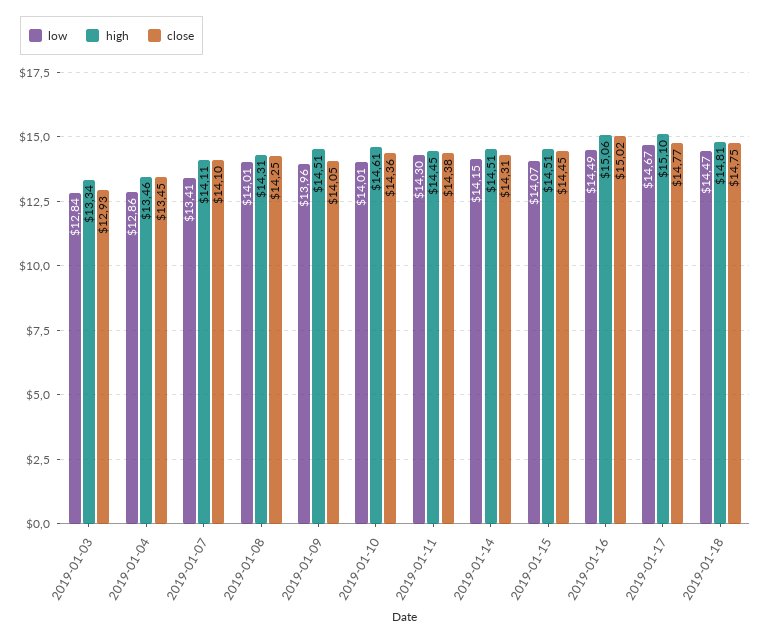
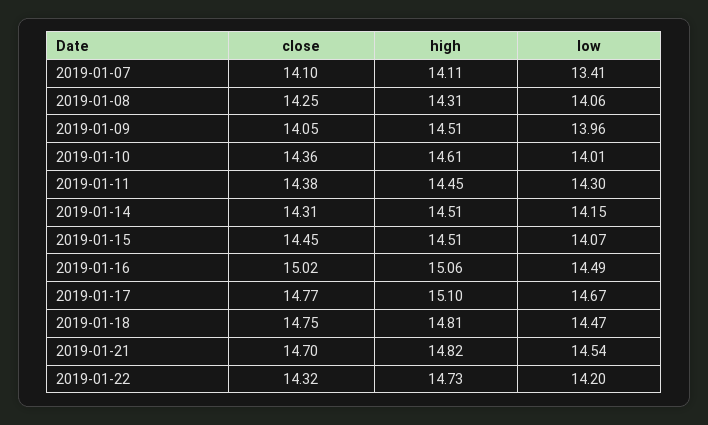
low, 2019-01-03: 12.84 -> none
high, 2019-01-03: 13.34 -> none
close, 2019-01-03: 12.93 -> none
low, 2019-01-04: 12.86 -> none
high, 2019-01-04: 13.46 -> none
close, 2019-01-04: 13.45 -> none
low, 2019-01-08: 14.01 -> 14.06
close, 2019-01-21: none -> 14.7
high, 2019-01-21: none -> 14.82
low, 2019-01-21: none -> 14.54
close, 2019-01-22: none -> 14.32
high, 2019-01-22: none -> 14.73
low, 2019-01-22: none -> 14.2

